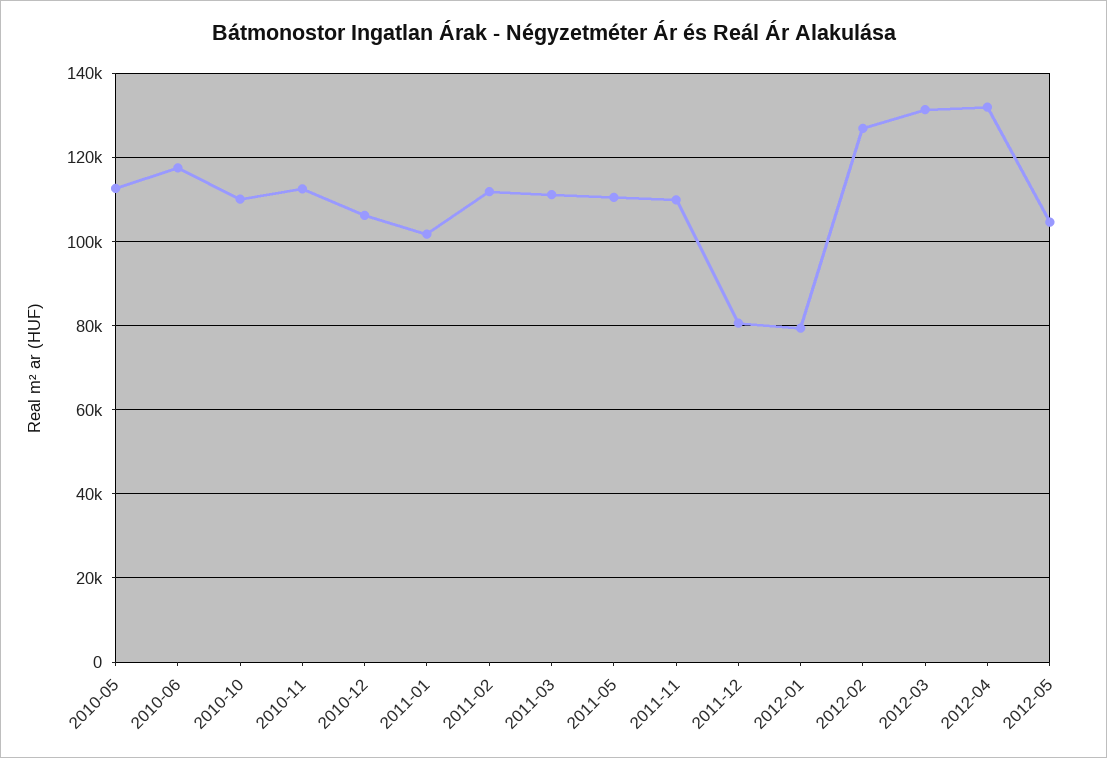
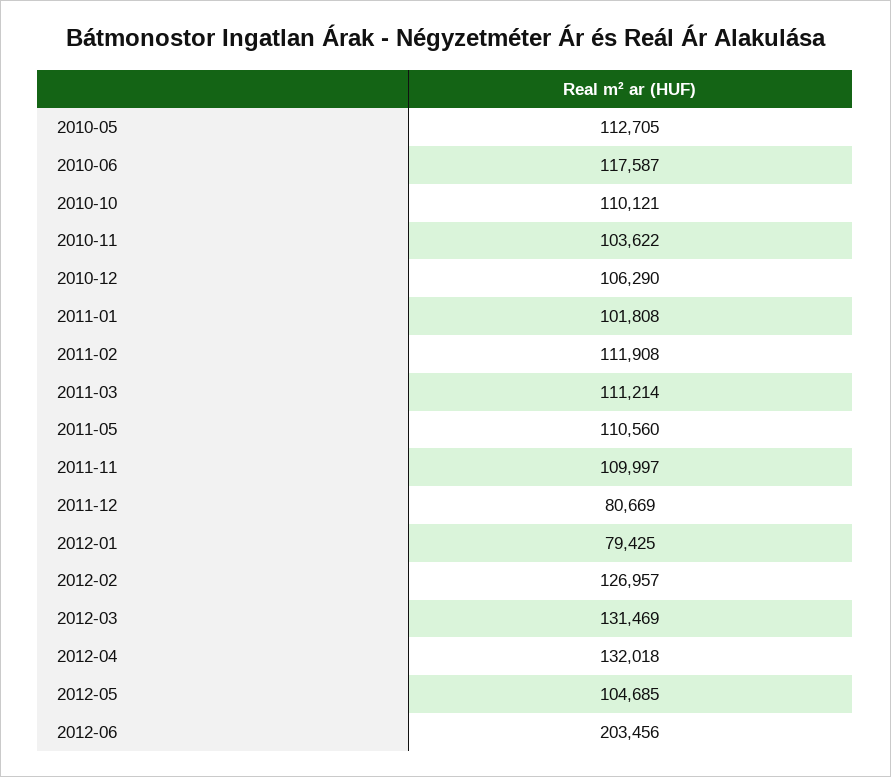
2010-11: 112000 -> 103622
2012-06: none -> 203456

